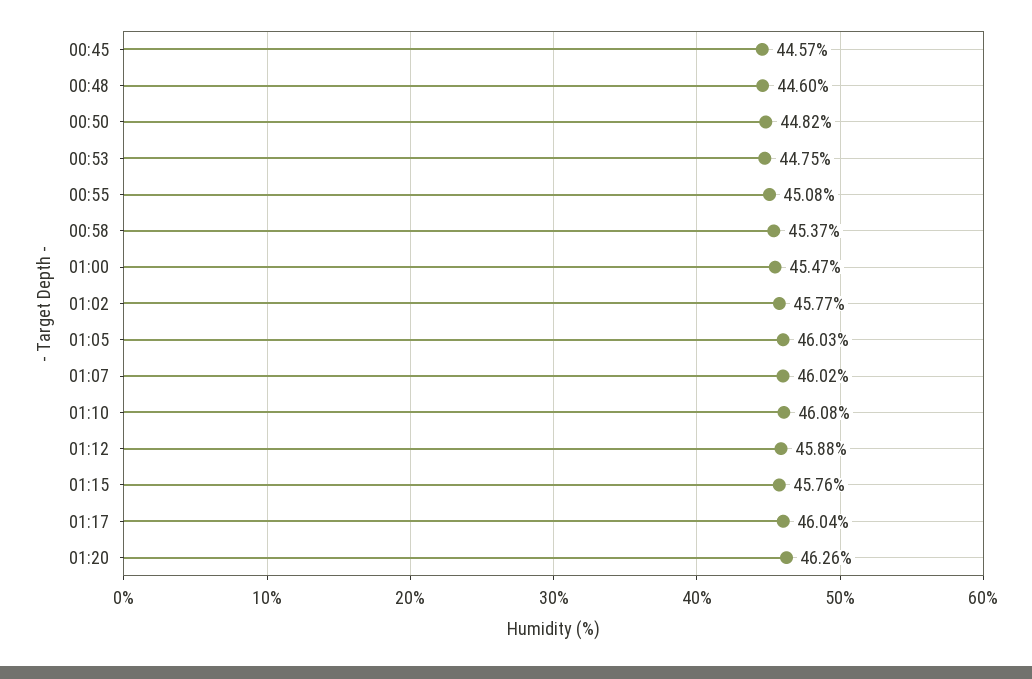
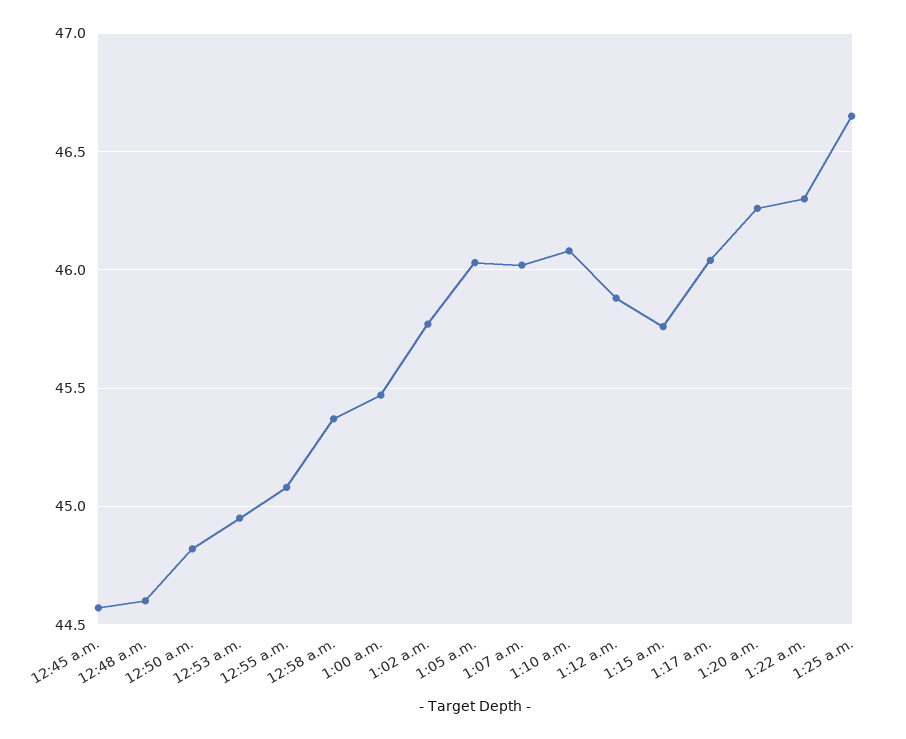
00:53: 44.75 -> 44.95
1:22 a.m.: none -> 46.3
1:25 a.m.: none -> 46.65

